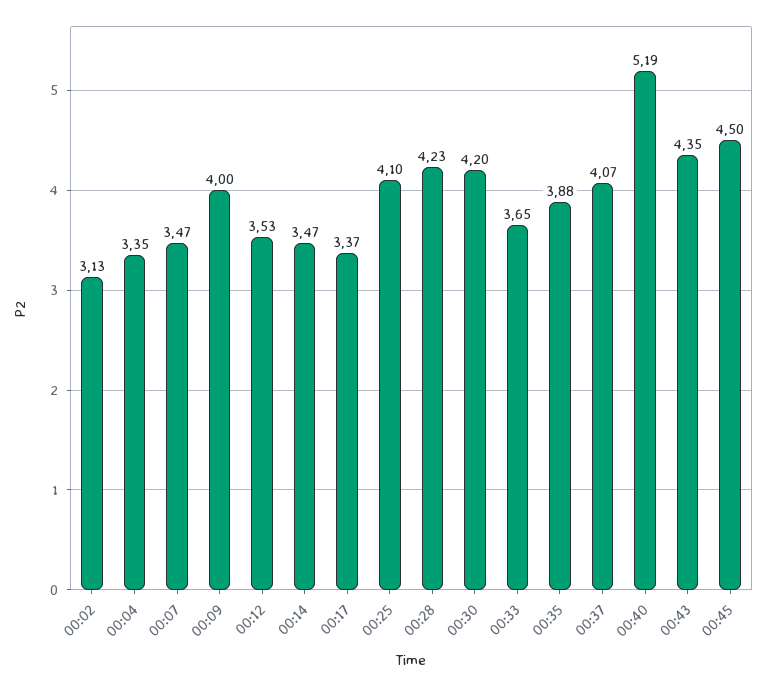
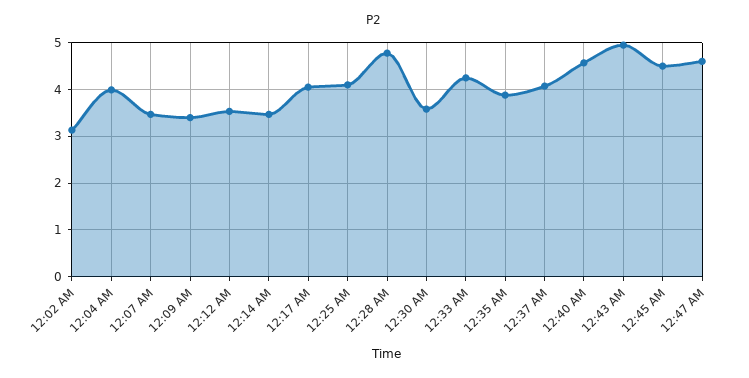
00:04: 3.35 -> 4
00:09: 4 -> 3.4
00:17: 3.37 -> 4
00:28: 4.23 -> 4.8
00:30: 4.2 -> 3.6
00:33: 3.65 -> 4.2
00:40: 5.19 -> 4.6
00:43: 4.35 -> 5
12:47 AM: none -> 4.6

